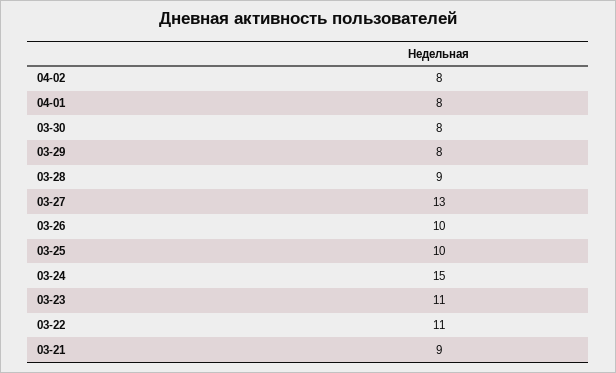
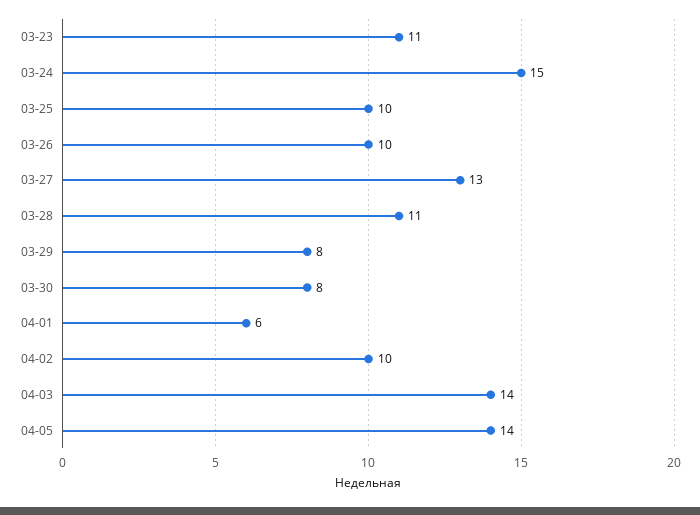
04-02: 8 -> 10
04-01: 8 -> 6
03-28: 9 -> 11
03-22: 11 -> none
03-21: 9 -> none
04-03: none -> 14
04-05: none -> 14

